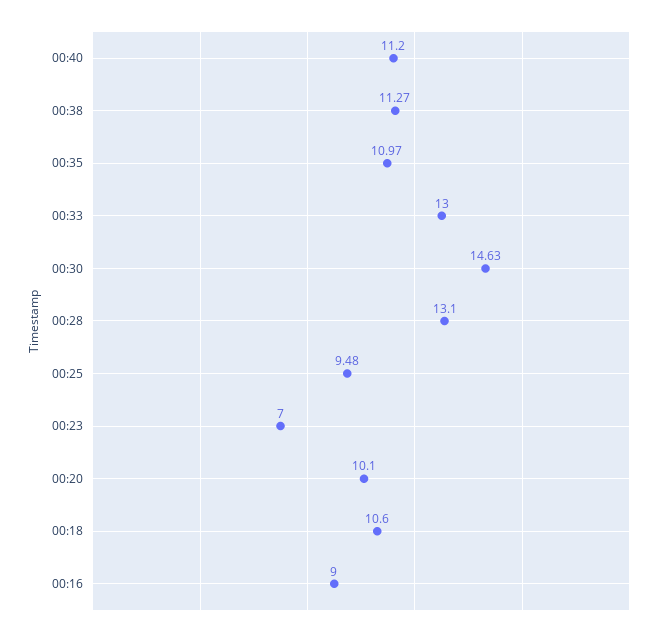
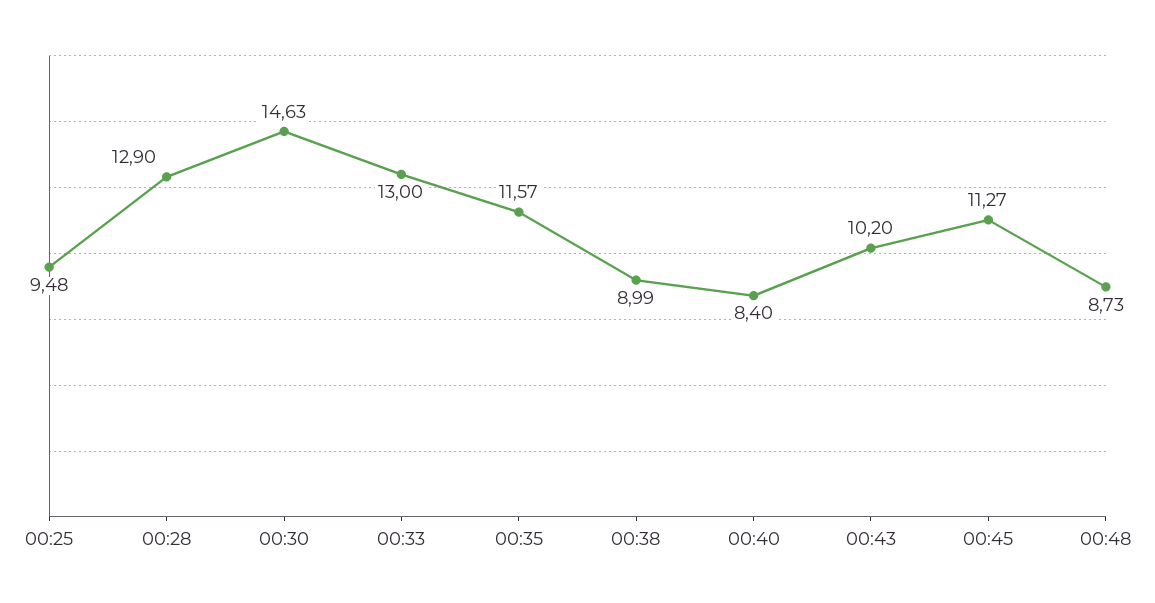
00:40: 11.2 -> 8.4
00:38: 11.27 -> 8.99
00:35: 10.97 -> 11.57
00:28: 13.1 -> 12.9
00:23: 7 -> none
00:20: 10.1 -> none
00:18: 10.6 -> none
00:16: 9 -> none
00:43: none -> 10.2
00:45: none -> 11.27
00:48: none -> 8.73

